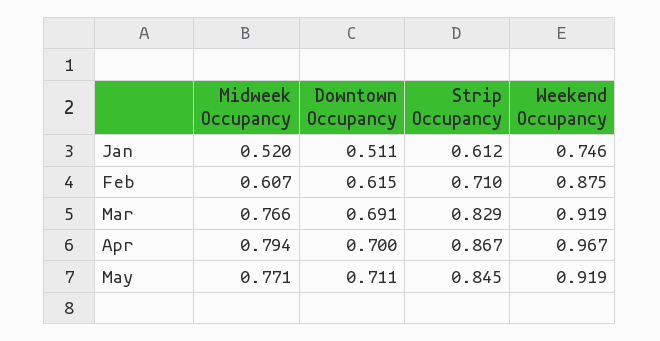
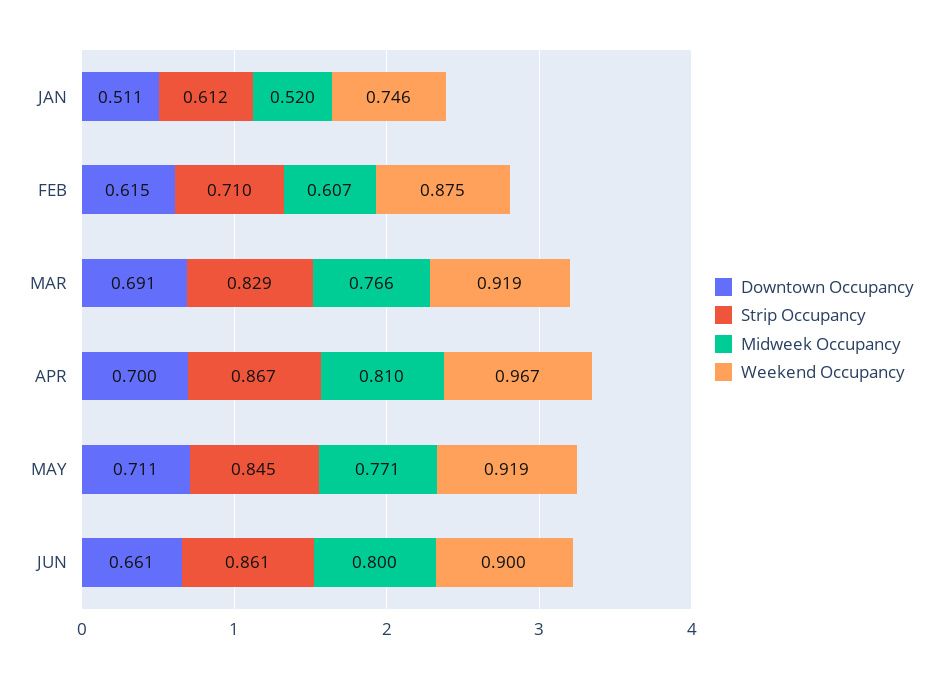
Midweek Occupancy, Apr: 0.794 -> 0.81
Downtown Occupancy, JUN: none -> 0.661
Strip Occupancy, JUN: none -> 0.861
Midweek Occupancy, JUN: none -> 0.8
Weekend Occupancy, JUN: none -> 0.9

